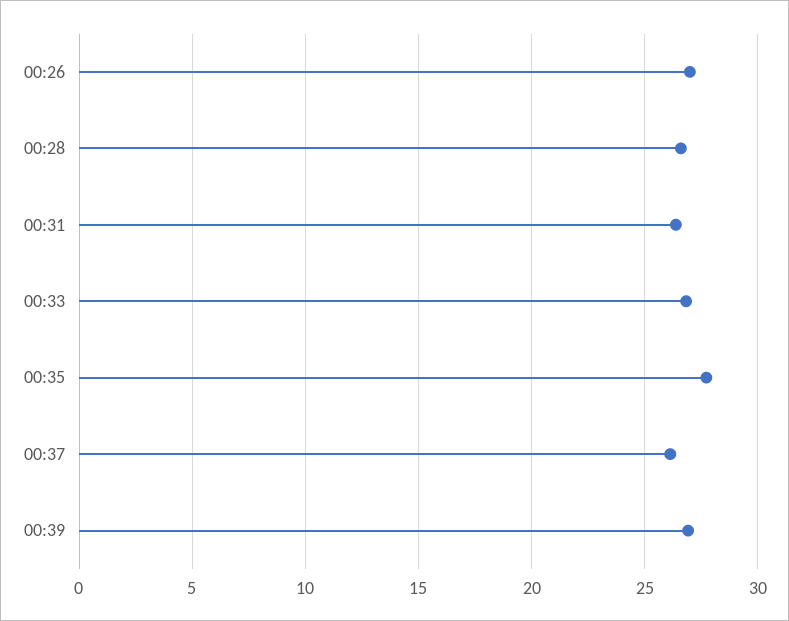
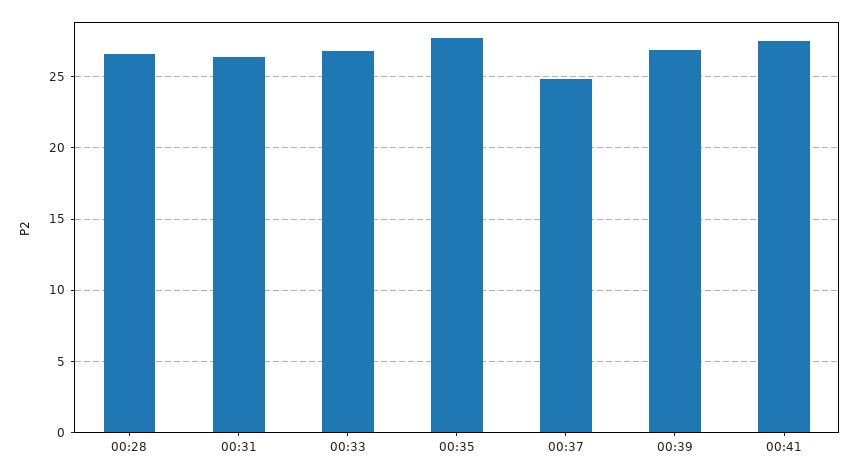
00:26: 27 -> none
00:37: 26 -> 25
00:41: none -> 27.5

